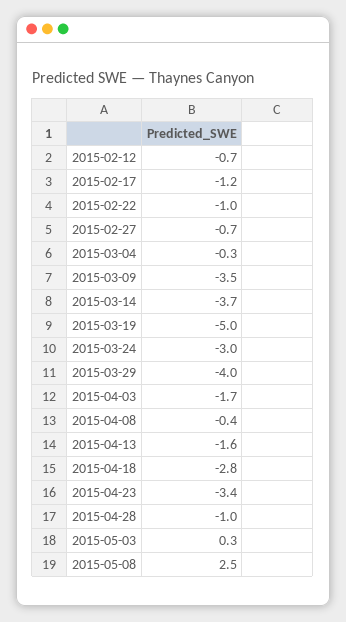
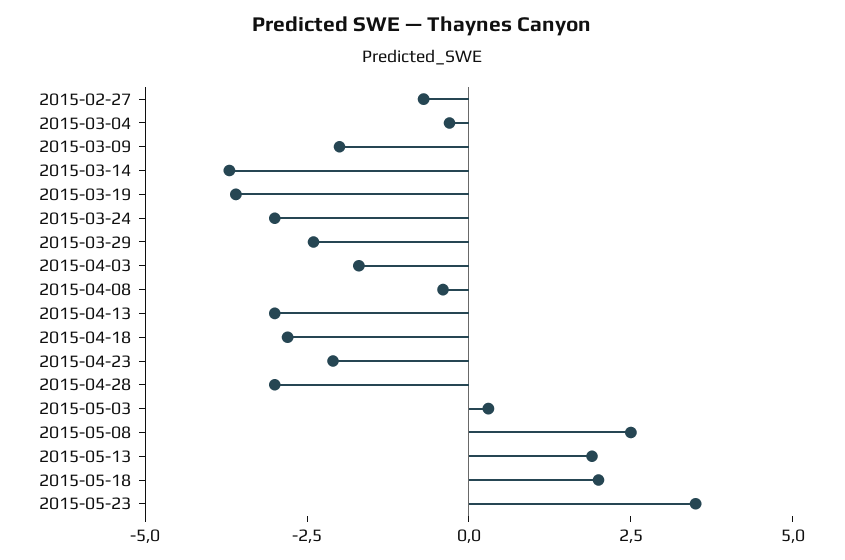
2015-02-12: -0.7 -> none
2015-02-17: -1.2 -> none
2015-02-22: -1 -> none
2015-03-09: -3.5 -> -2
2015-03-19: -5 -> -3.5
2015-03-29: -4 -> -2.5
2015-04-13: -1.6 -> -3
2015-04-23: -3.4 -> -2
2015-04-28: -1 -> -3
2015-05-13: none -> 2
2015-05-18: none -> 2
2015-05-23: none -> 3.5

